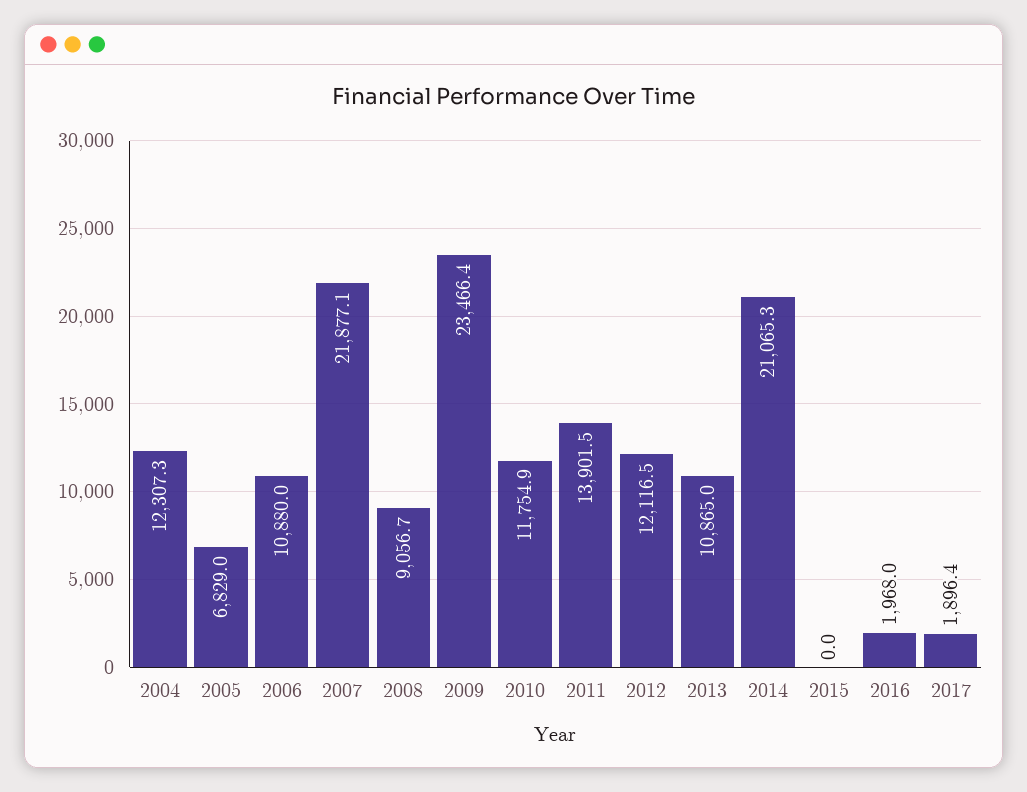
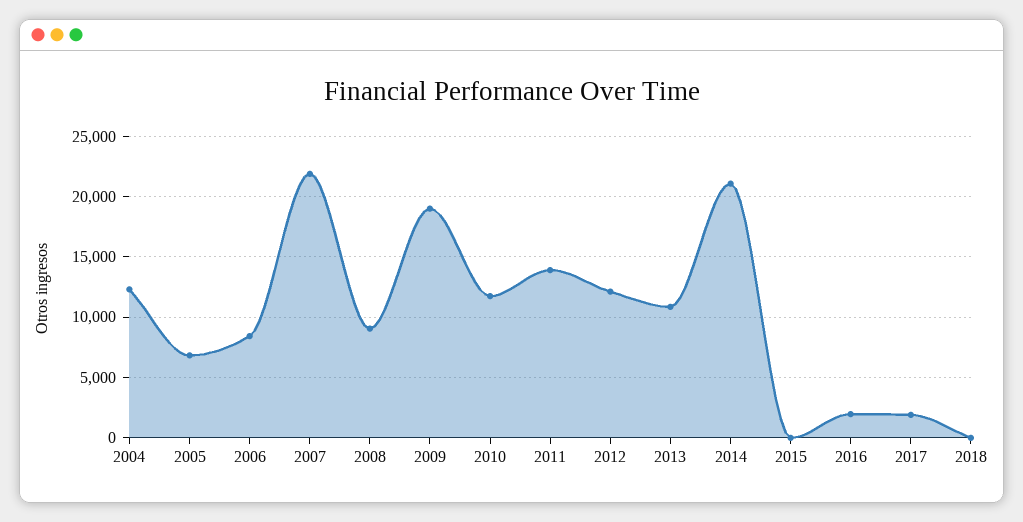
2006: 10880 -> 8500
2009: 23466.4 -> 19000
2018: none -> 0

